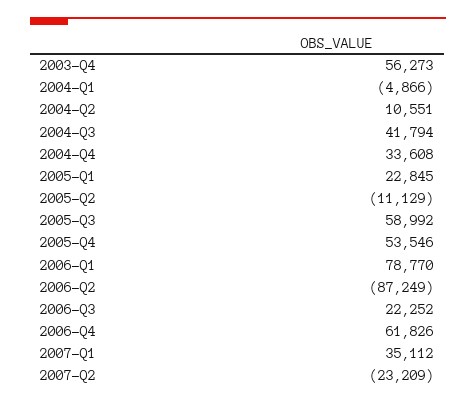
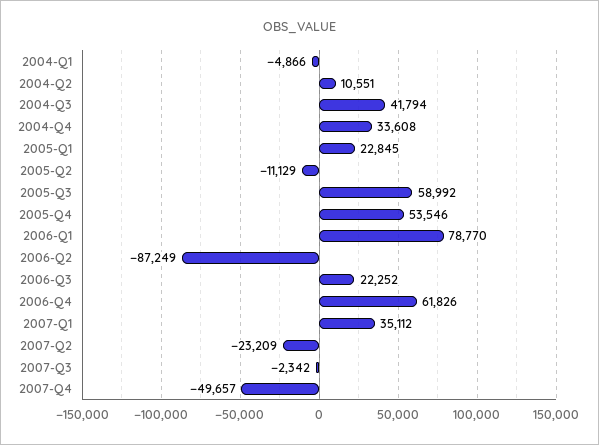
2003-Q4: 56273 -> none
2007-Q3: none -> -2342
2007-Q4: none -> -49657

